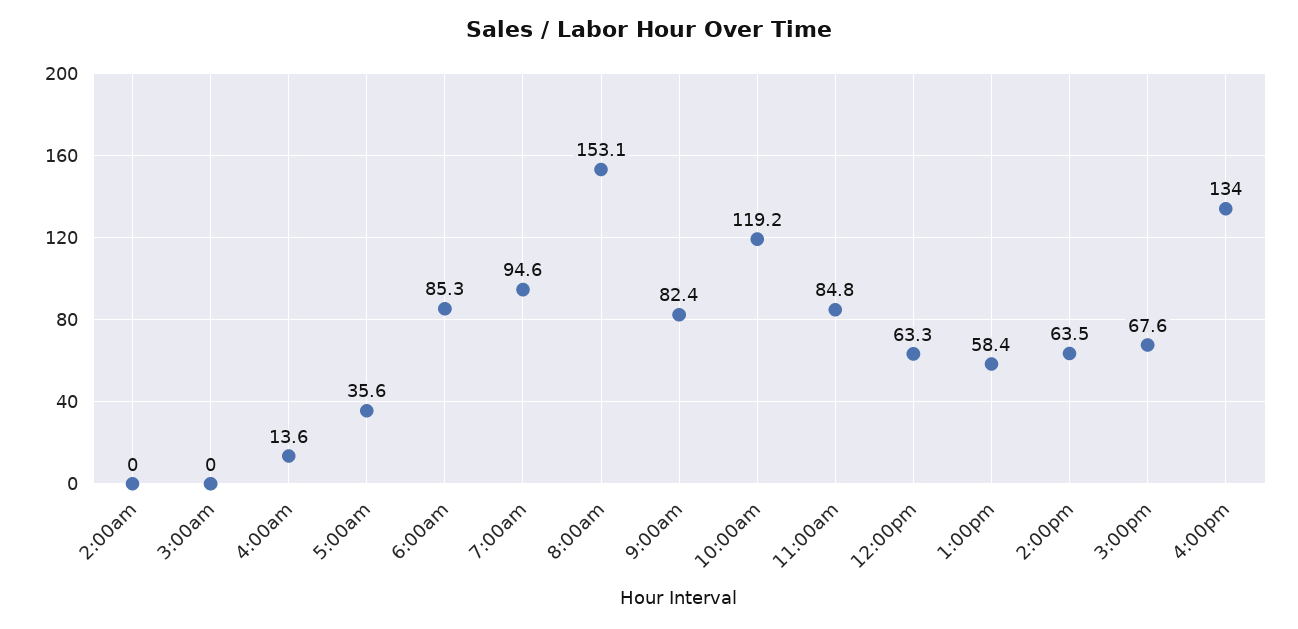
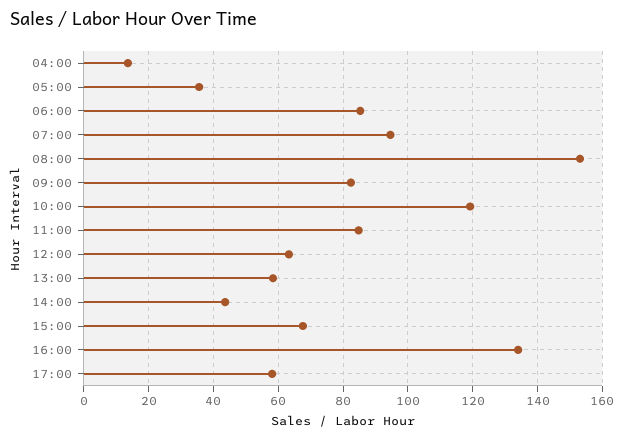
2:00am: 0 -> none
3:00am: 0 -> none
2:00pm: 63.5 -> 44
17:00: none -> 58

